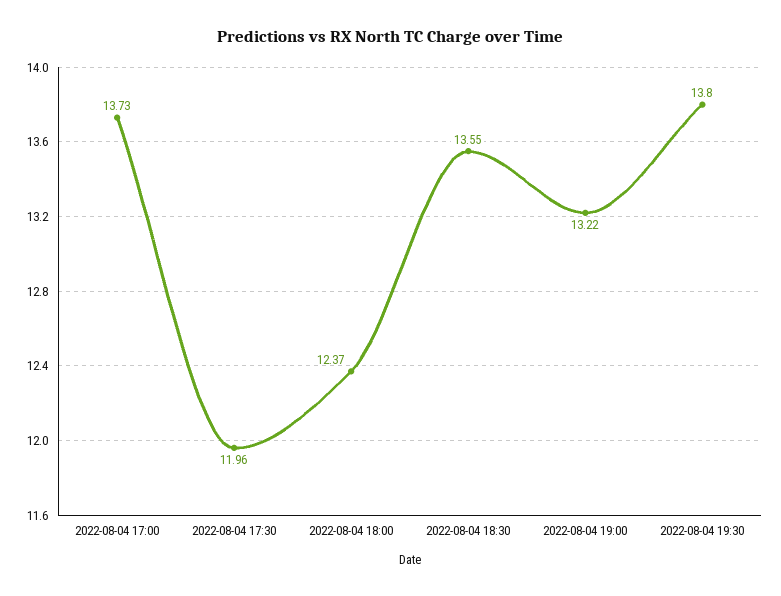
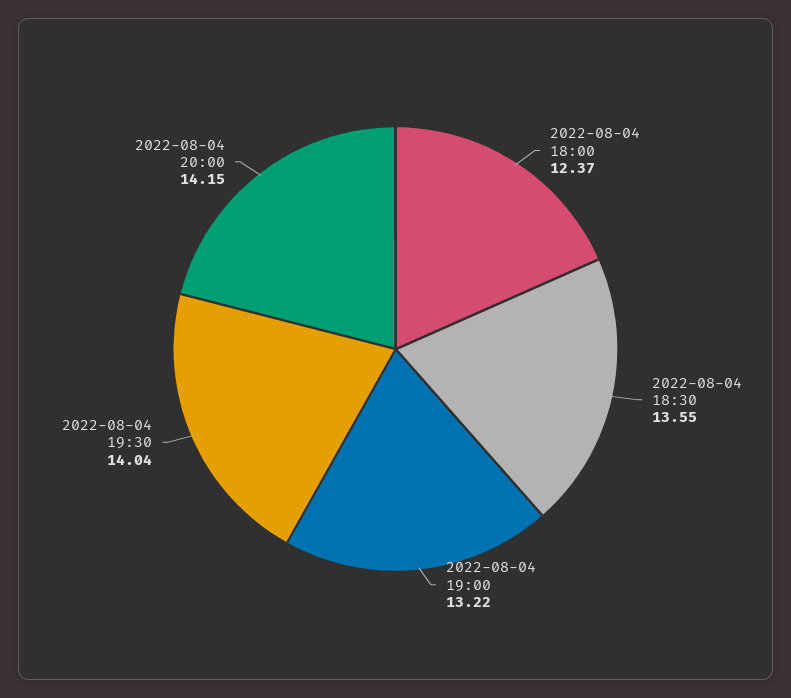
2022-08-04 17:00: 13.73 -> none
2022-08-04 17:30: 11.96 -> none
2022-08-04 19:30: 13.8 -> 14.04
2022-08-04 20:00: none -> 14.15

